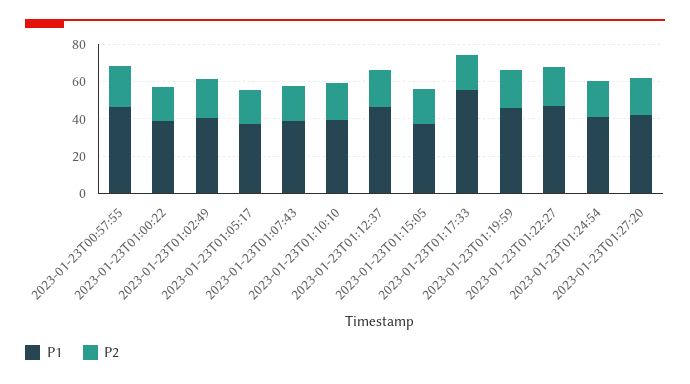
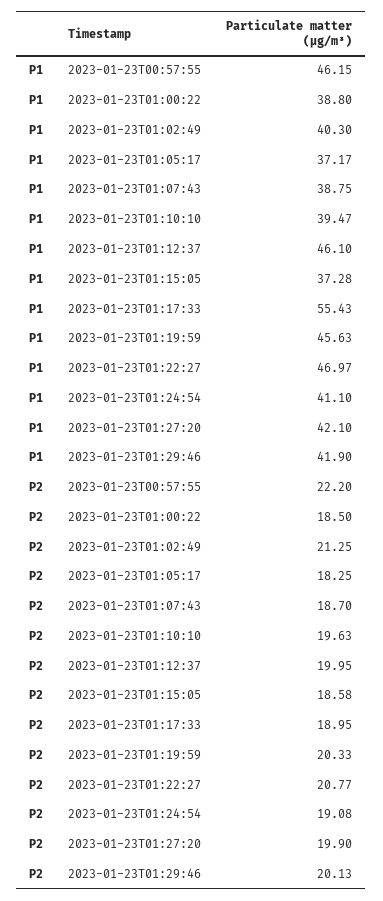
P1, 2023-01-23T01:29:46: none -> 41.9
P2, 2023-01-23T01:29:46: none -> 20.13

